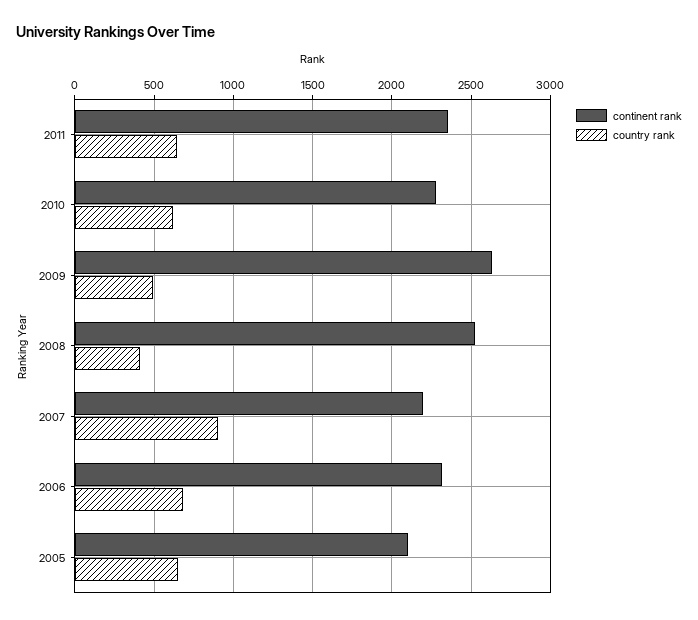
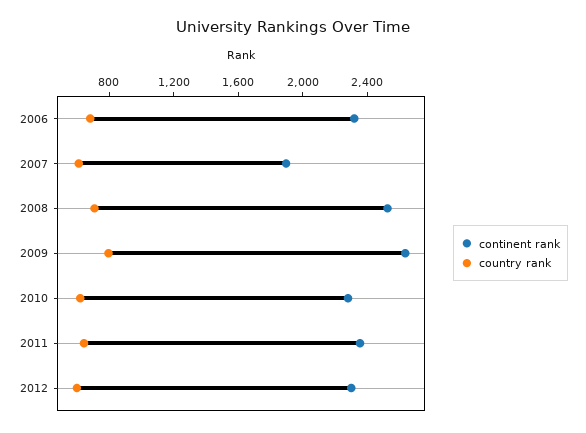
country rank, 2009: 500 -> 800
country rank, 2008: 400 -> 700
continent rank, 2007: 2200 -> 1900
country rank, 2007: 900 -> 600
continent rank, 2005: 2100 -> none
country rank, 2005: 650 -> none
continent rank, 2012: none -> 2300
country rank, 2012: none -> 600

